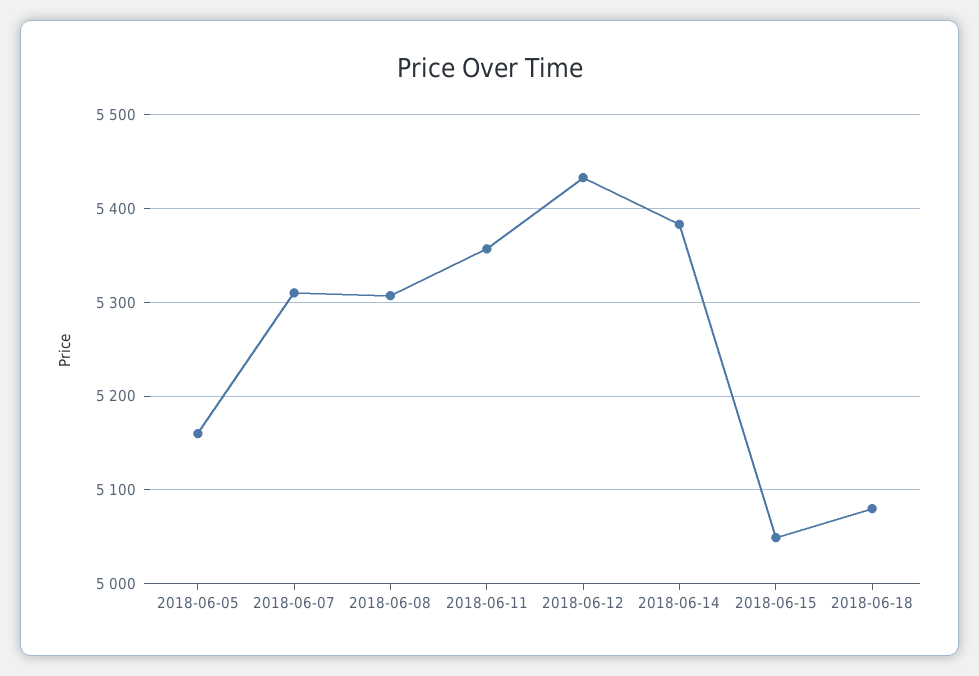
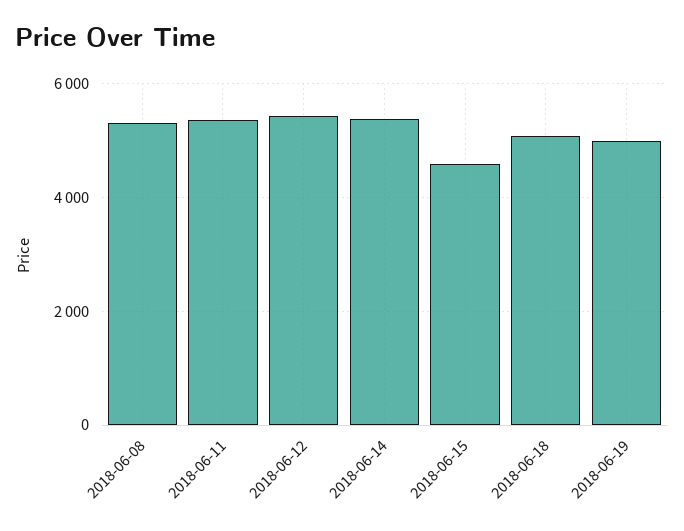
2018-06-05: 5160 -> none
2018-06-07: 5310 -> none
2018-06-15: 5050 -> 4600
2018-06-19: none -> 5000

